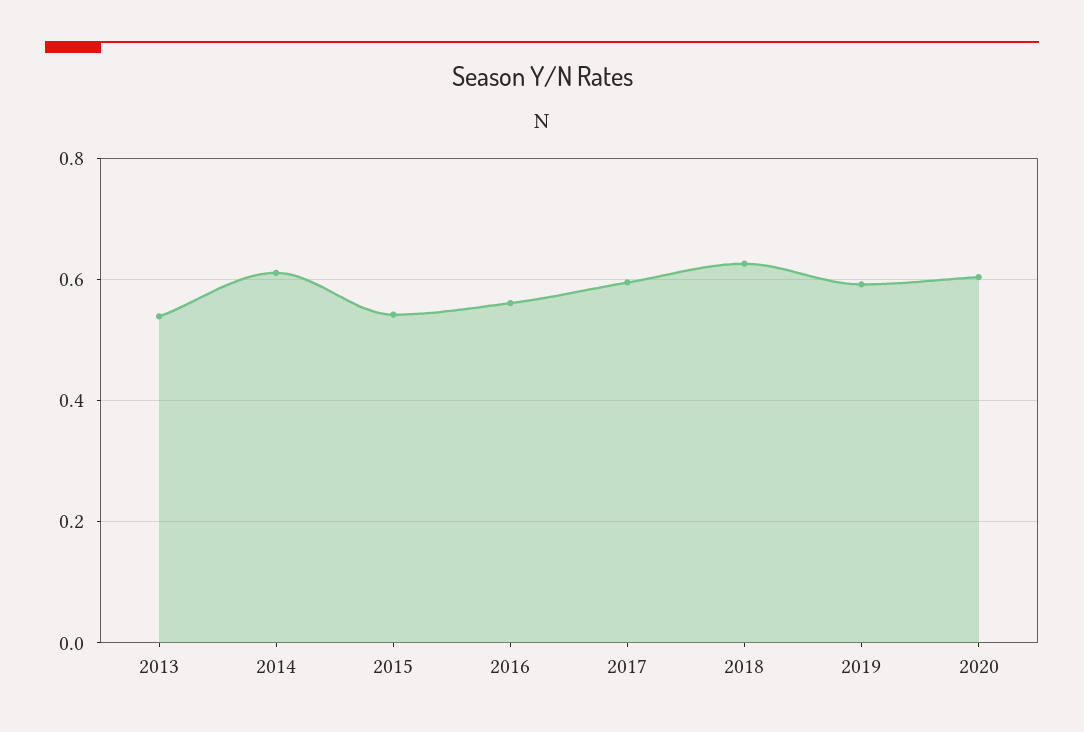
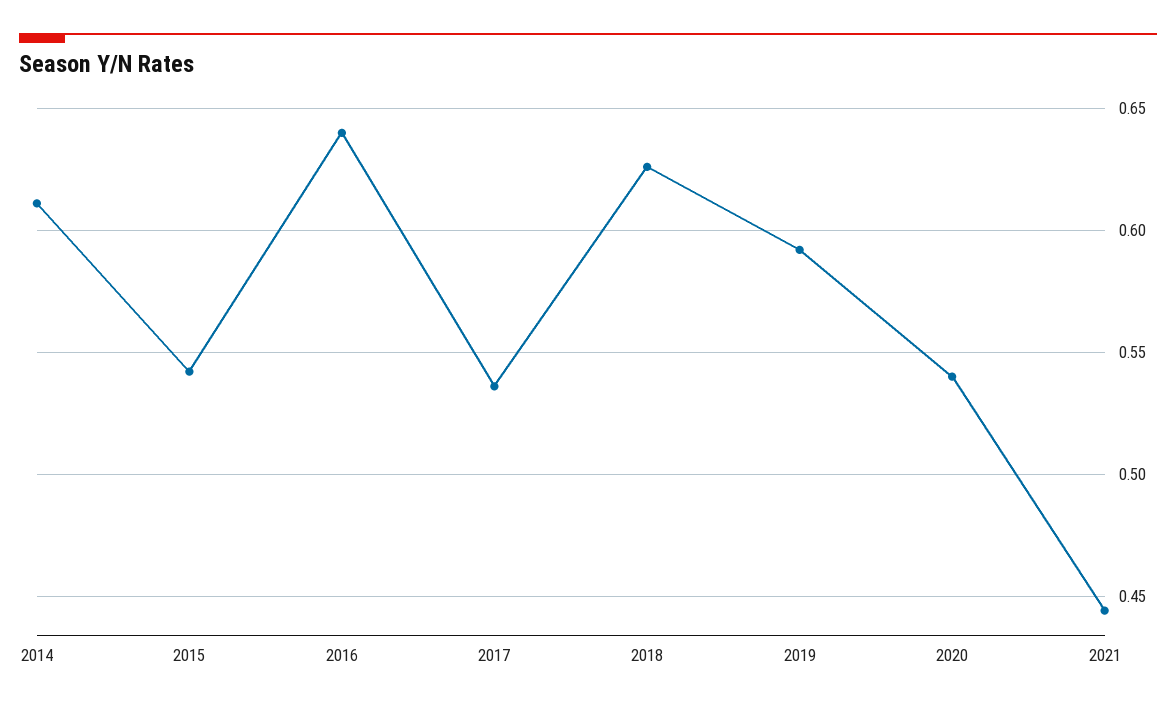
2013: 0.54 -> none
2016: 0.56 -> 0.64
2017: 0.6 -> 0.535
2020: 0.6 -> 0.54
2021: none -> 0.445

